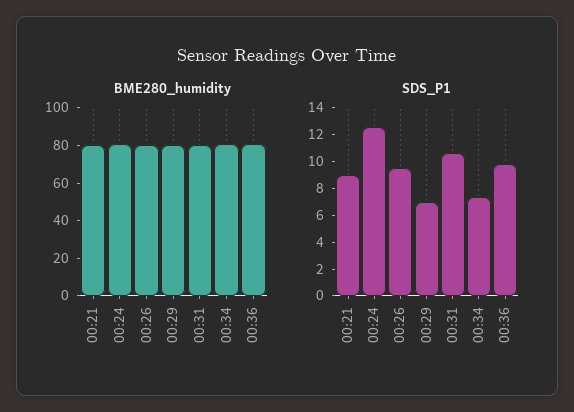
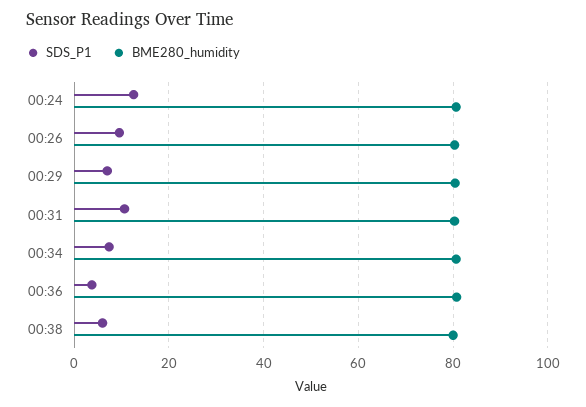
BME280_humidity, 00:21: 80 -> none
SDS_P1, 00:21: 9 -> none
SDS_P1, 00:36: 10 -> 4
SDS_P1, 00:38: none -> 6
BME280_humidity, 00:38: none -> 80

